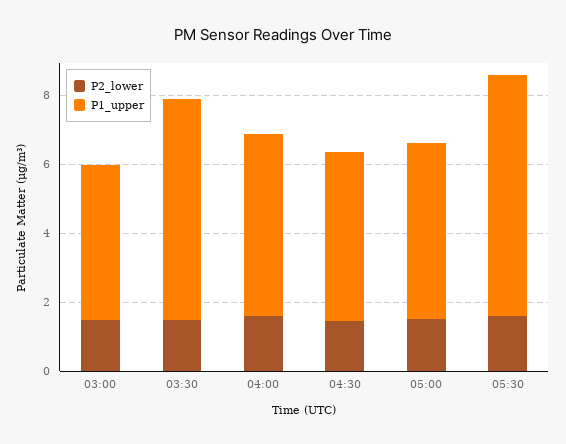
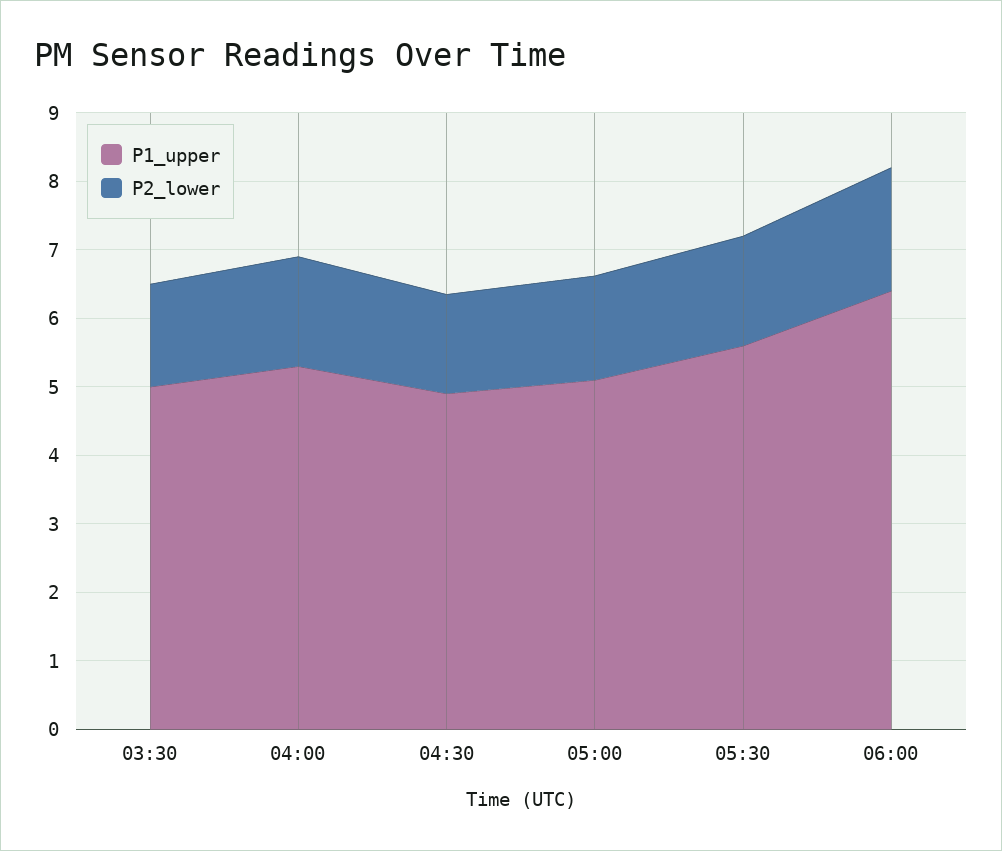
P2_lower, 03:00: 1.5 -> none
P1_upper, 03:00: 4.5 -> none
P1_upper, 03:30: 6.5 -> 5
P1_upper, 05:30: 7 -> 5.6
P1_upper, 06:00: none -> 6.4
P2_lower, 06:00: none -> 1.8

